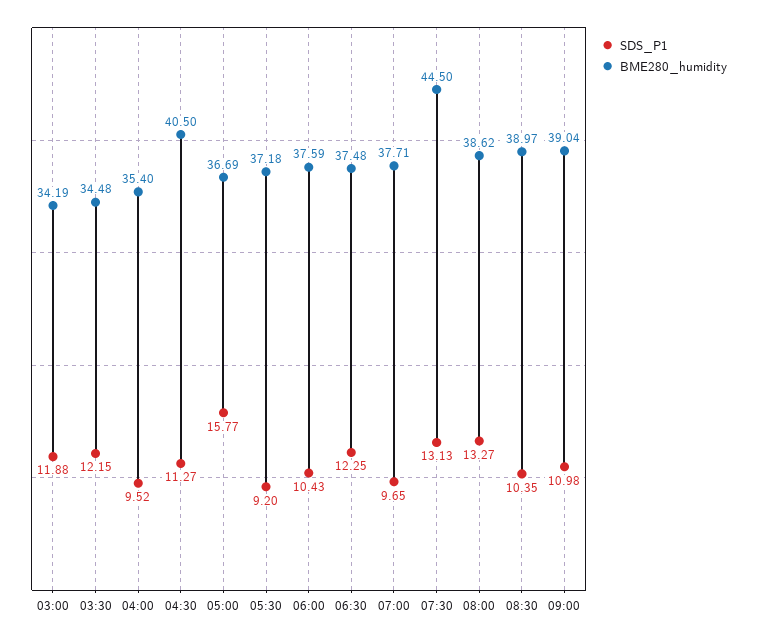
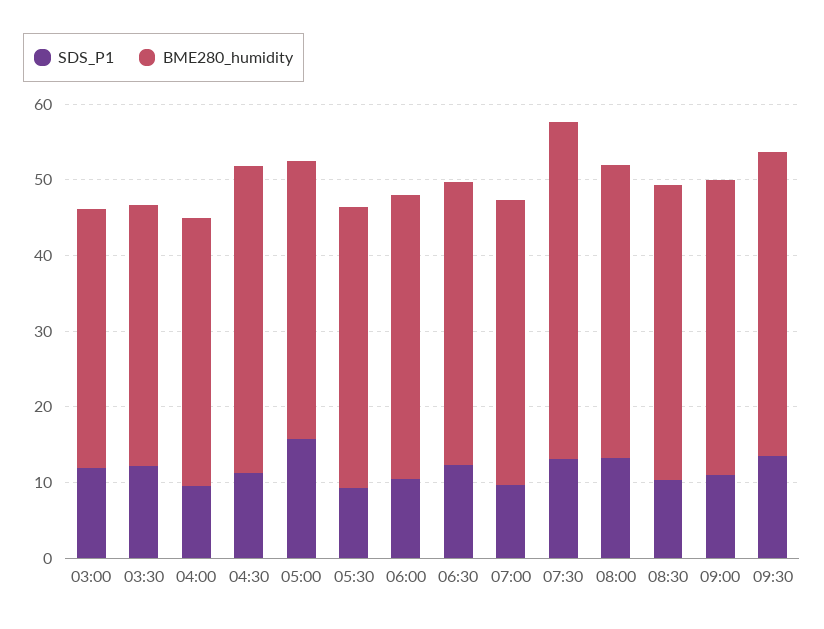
SDS_P1, 09:30: none -> 14
BME280_humidity, 09:30: none -> 40

